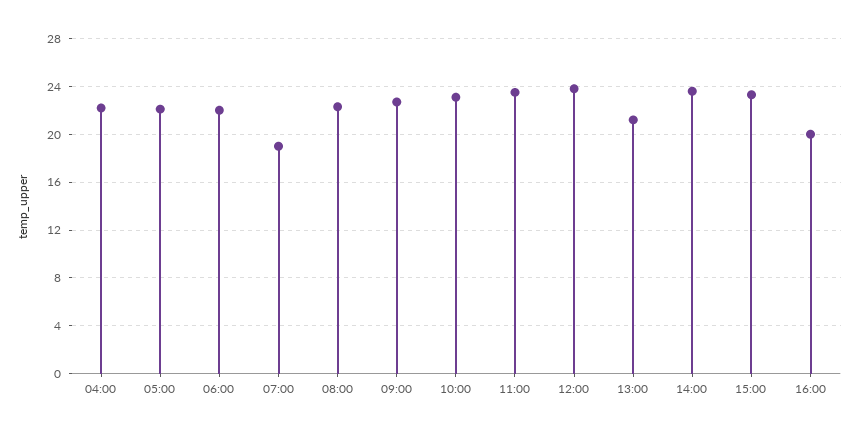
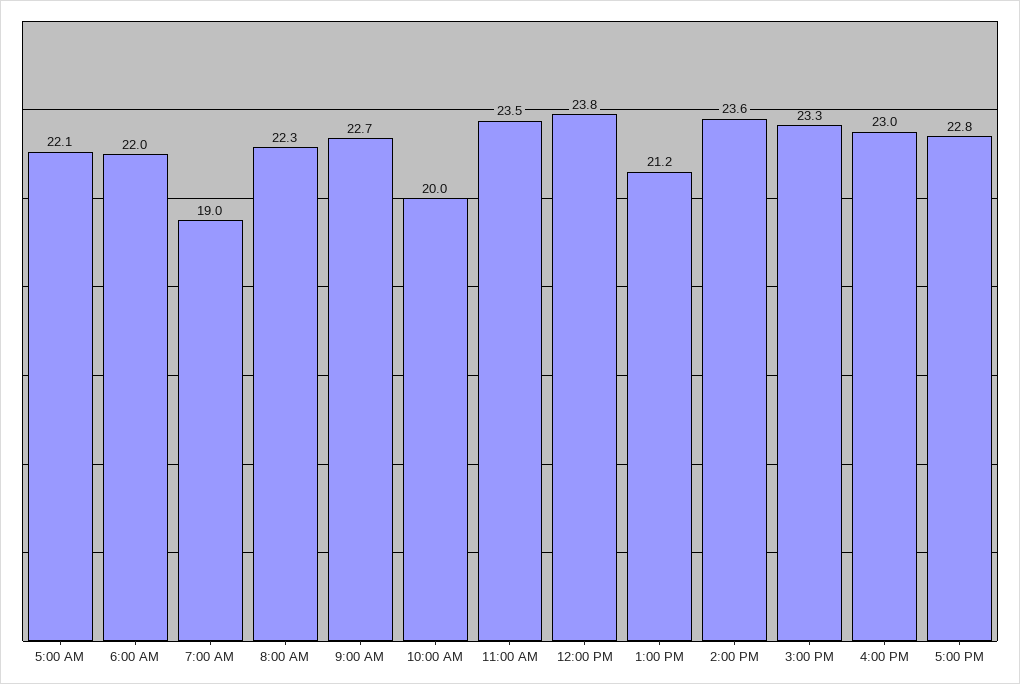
04:00: 22 -> none
10:00: 23 -> 20
16:00: 20 -> 23
5:00 PM: none -> 22.8

